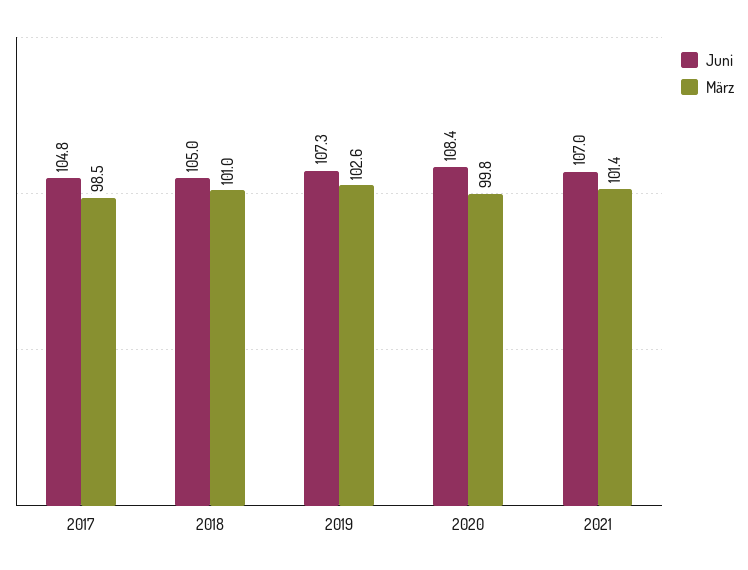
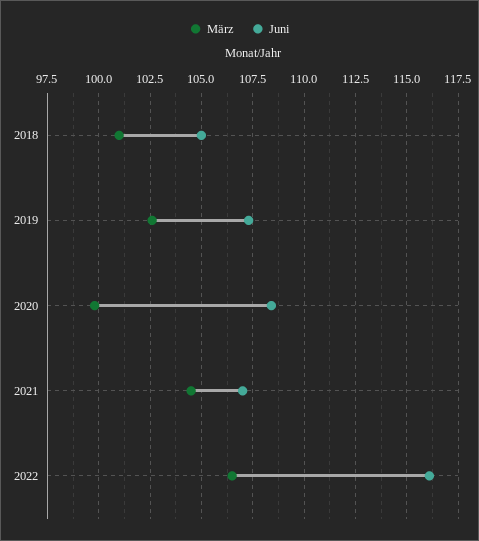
Juni, 2017: 104.8 -> none
März, 2017: 98.5 -> none
März, 2021: 101.4 -> 104.5
März, 2022: none -> 106.5
Juni, 2022: none -> 116

